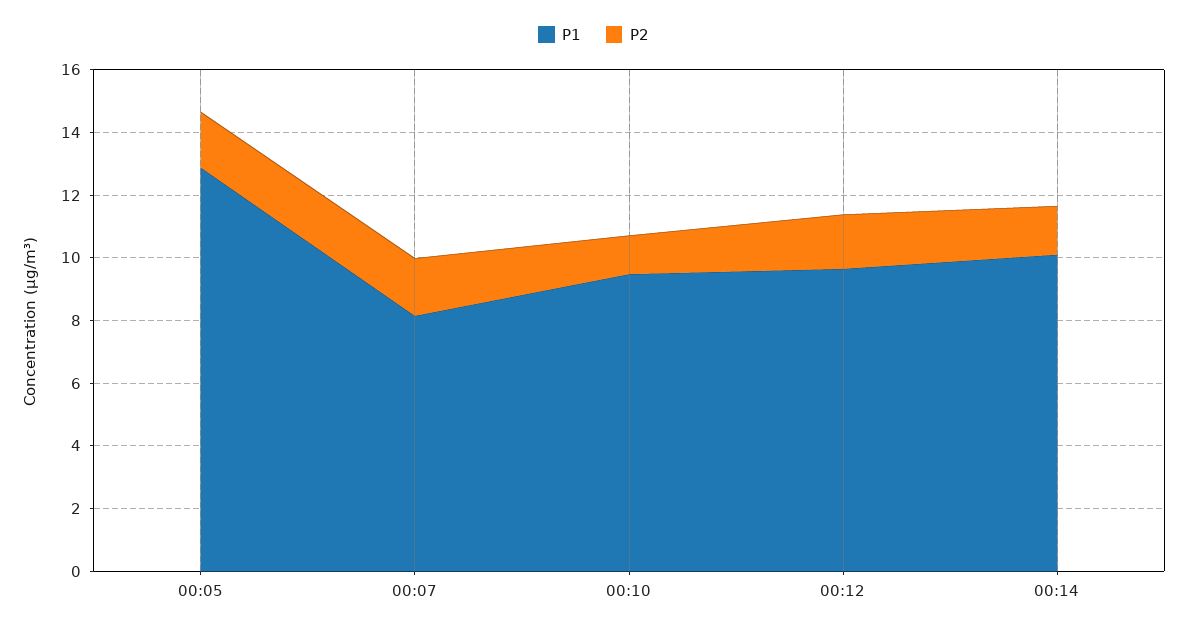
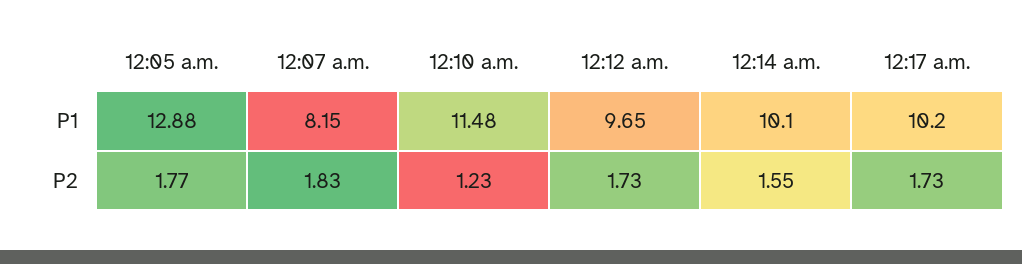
P1, 00:10: 9.5 -> 11.48
P1, 12:17 a.m.: none -> 10.2
P2, 12:17 a.m.: none -> 1.73

